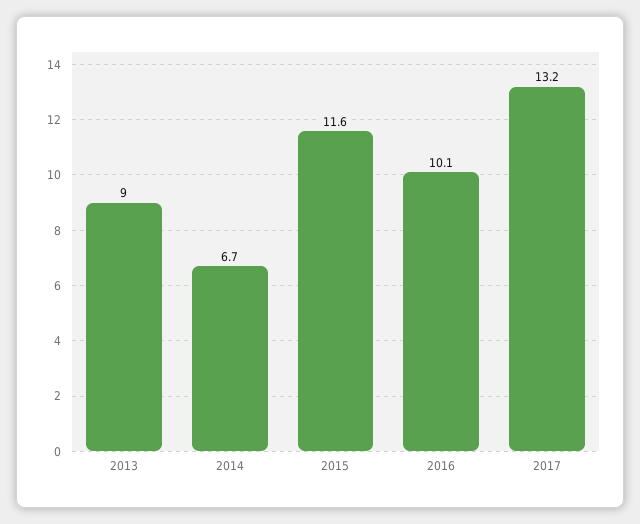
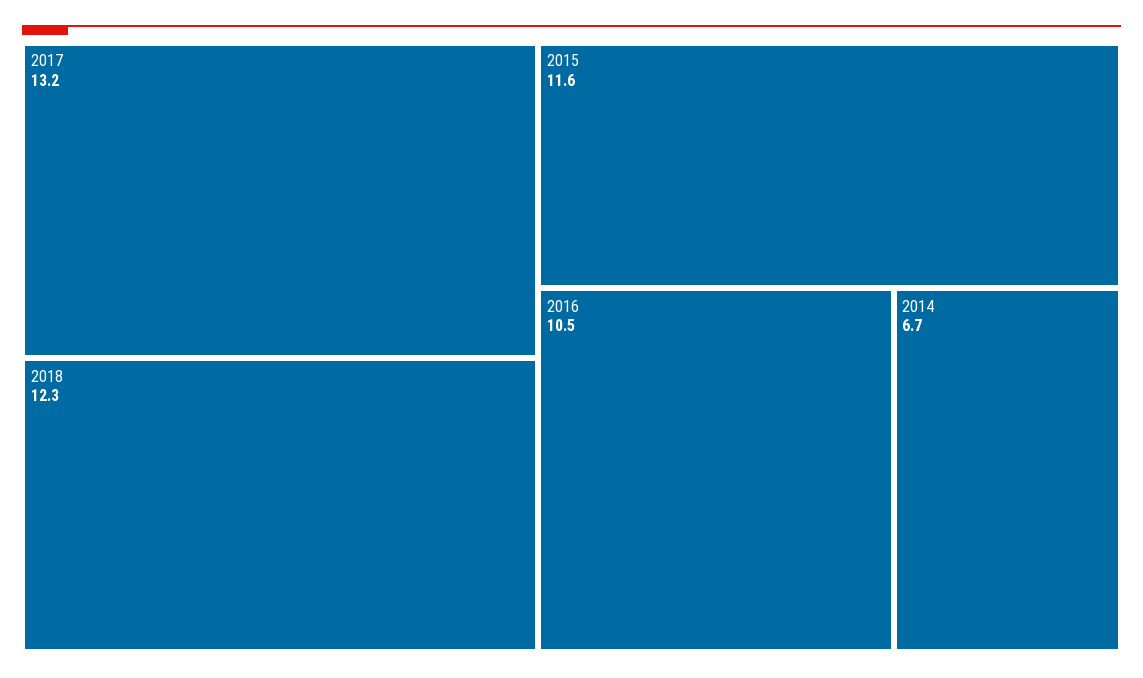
2013: 9 -> none
2016: 10.1 -> 10.5
2018: none -> 12.3

